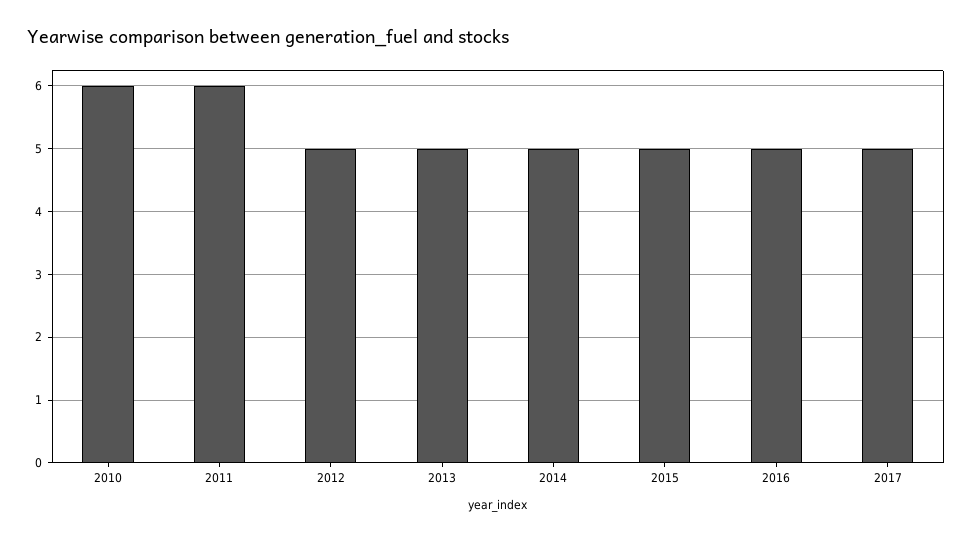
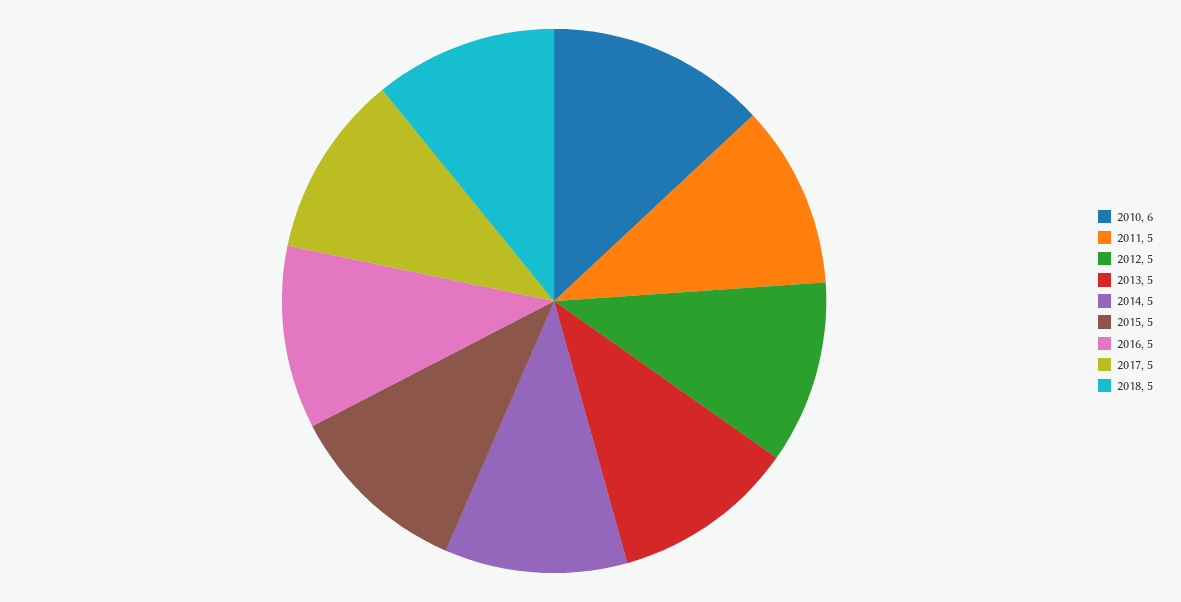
2011: 6 -> 5
2018: none -> 5

